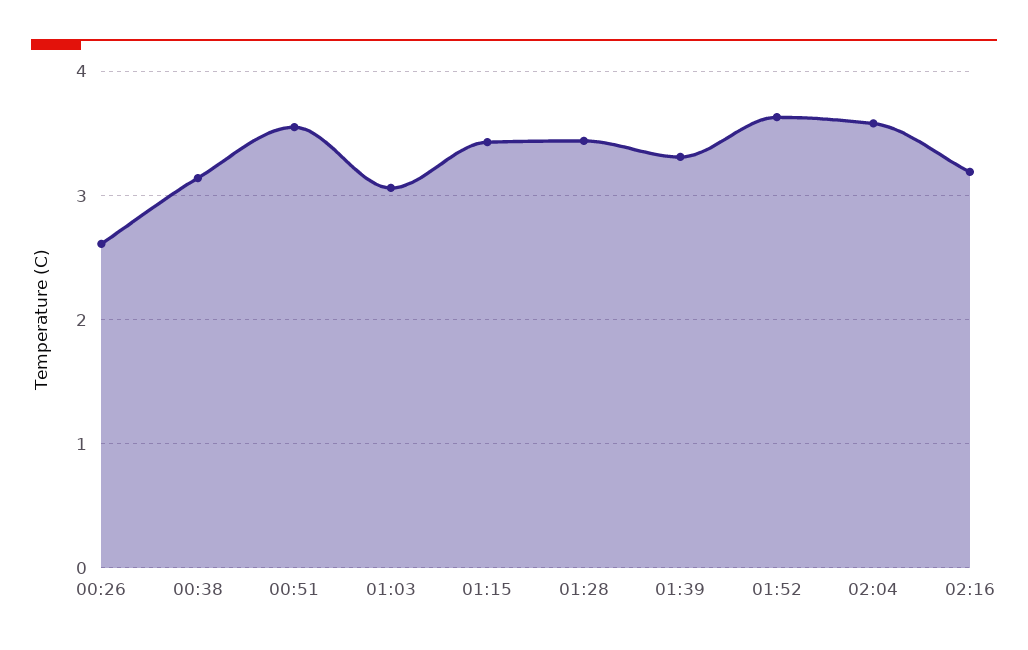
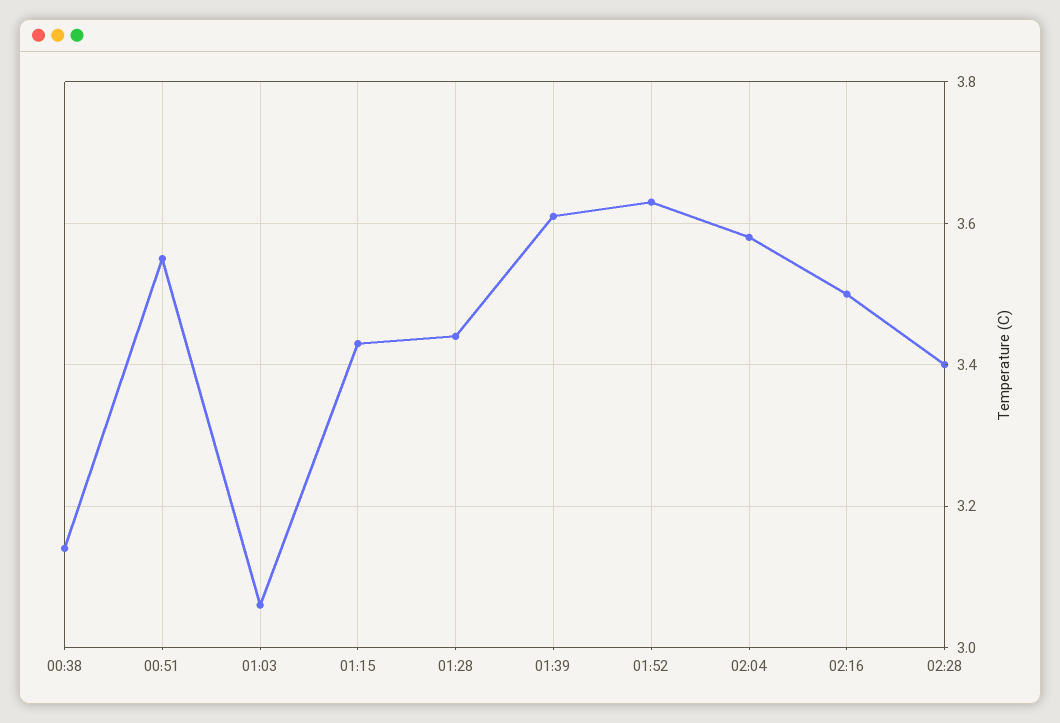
00:26: 2.6 -> none
01:39: 3.3 -> 3.6
02:16: 3.2 -> 3.5
02:28: none -> 3.4

